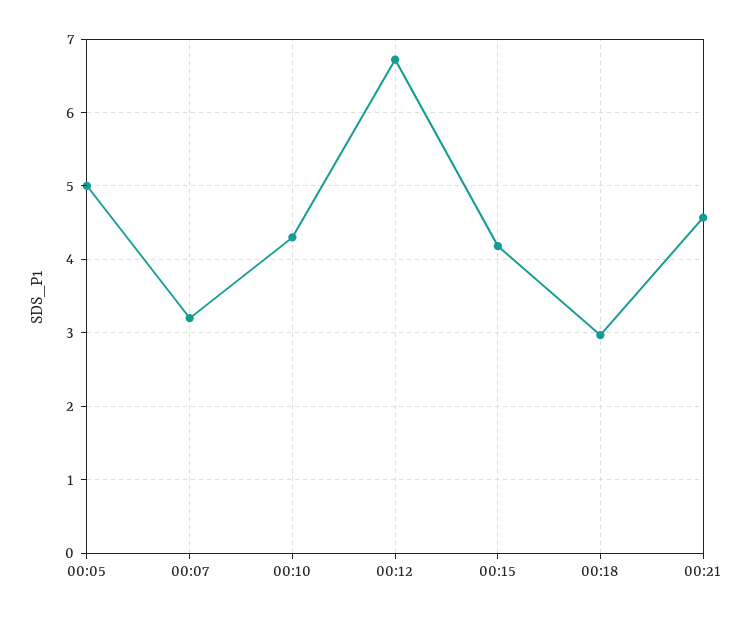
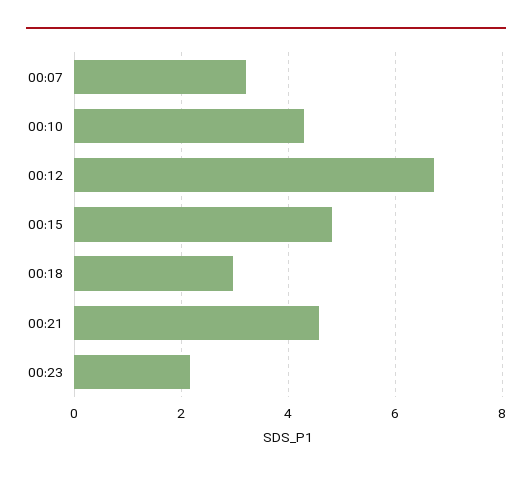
00:05: 5 -> none
00:15: 4.2 -> 4.8
00:23: none -> 2.2

